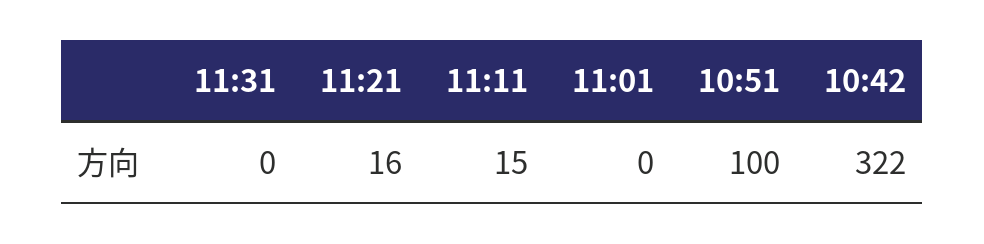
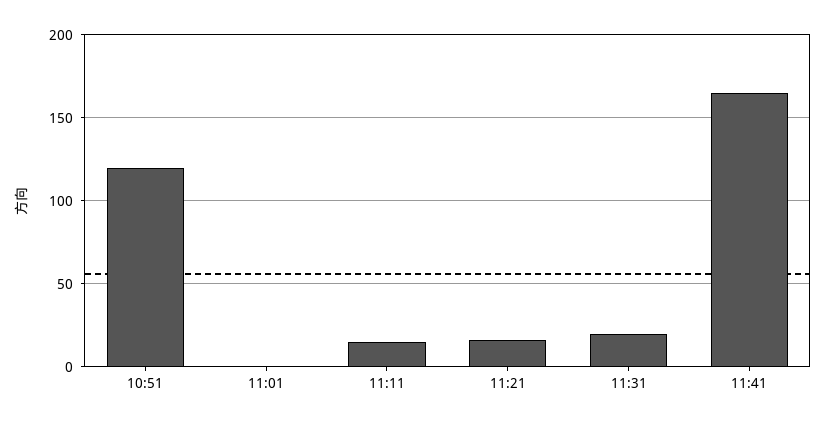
11:31: 0 -> 20
10:51: 100 -> 120
10:42: 322 -> none
11:41: none -> 165

